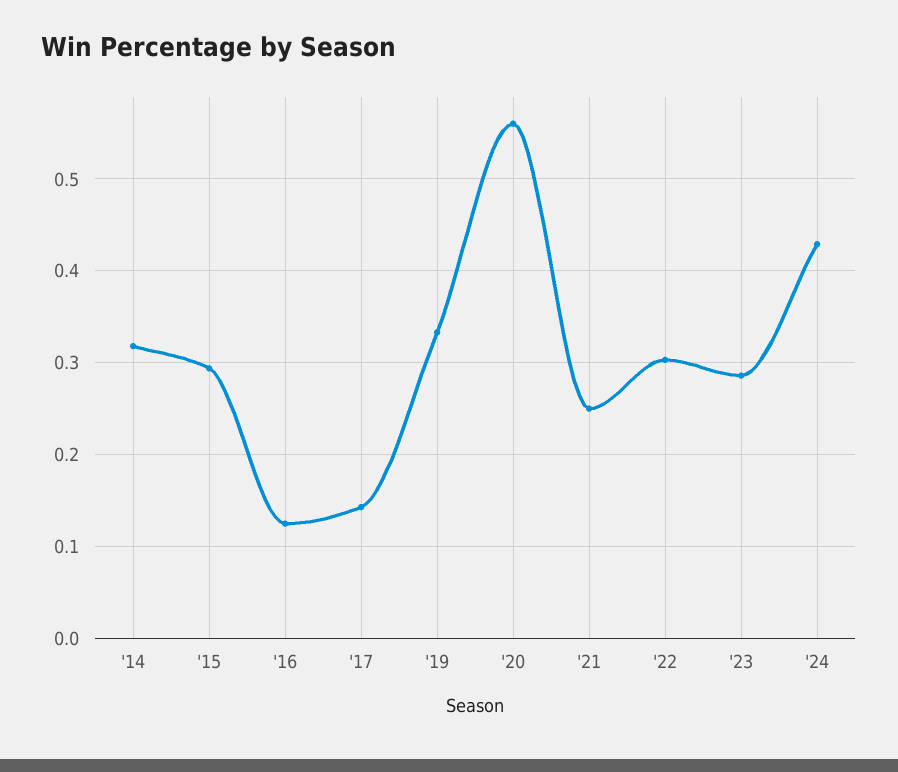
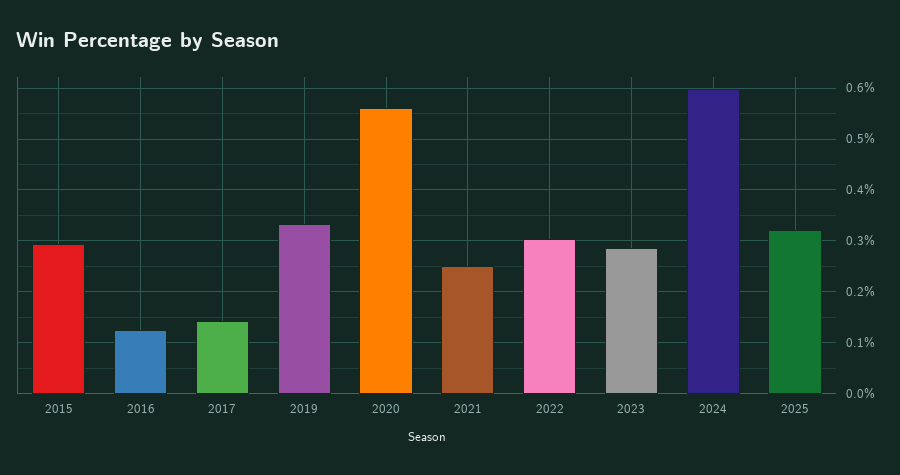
'14: 0.32 -> none
'24: 0.43 -> 0.6
2025: none -> 0.32

